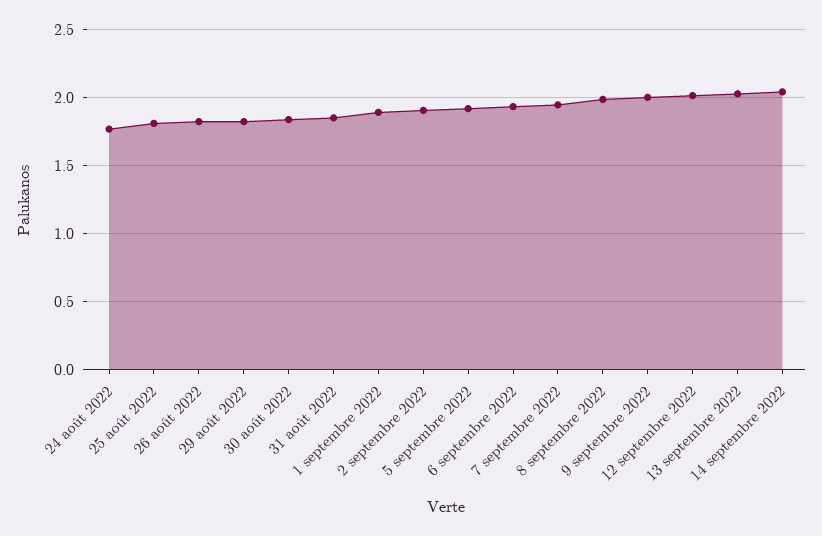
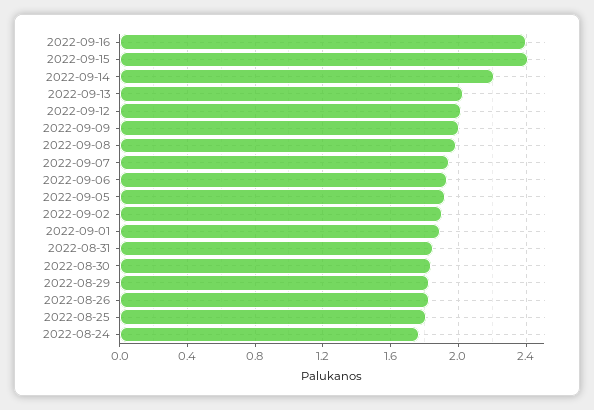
14 septembre 2022: 2.05 -> 2.2
2022-09-16: none -> 2.4
2022-09-15: none -> 2.4

